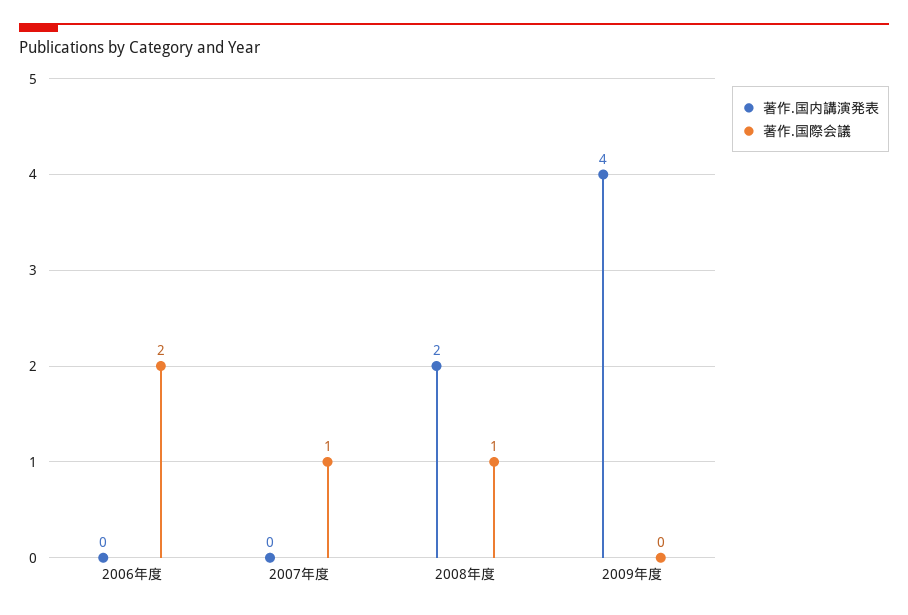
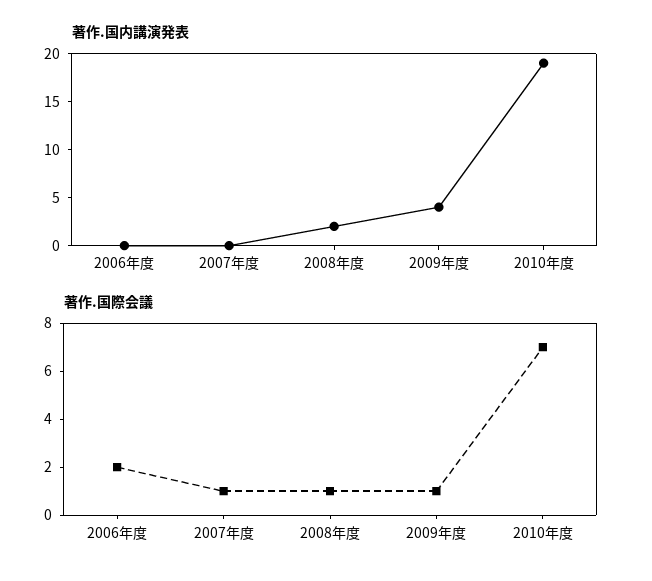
著作.国際会議, 2009年度: 0 -> 1
著作.国内講演発表, 2010年度: none -> 19
著作.国際会議, 2010年度: none -> 7

